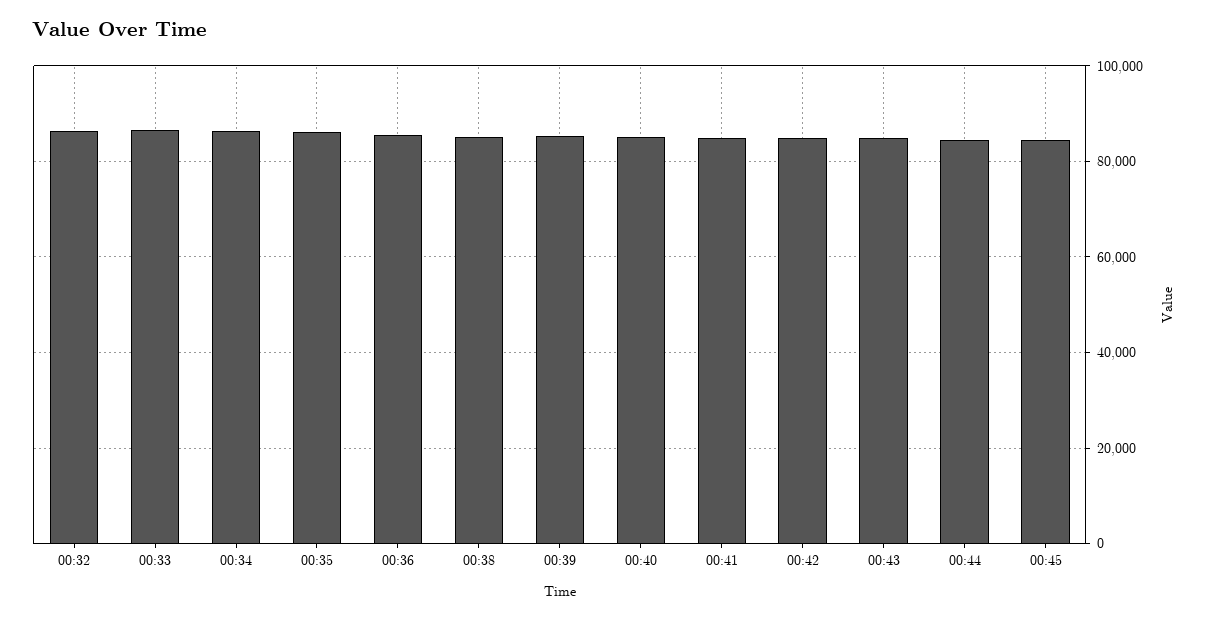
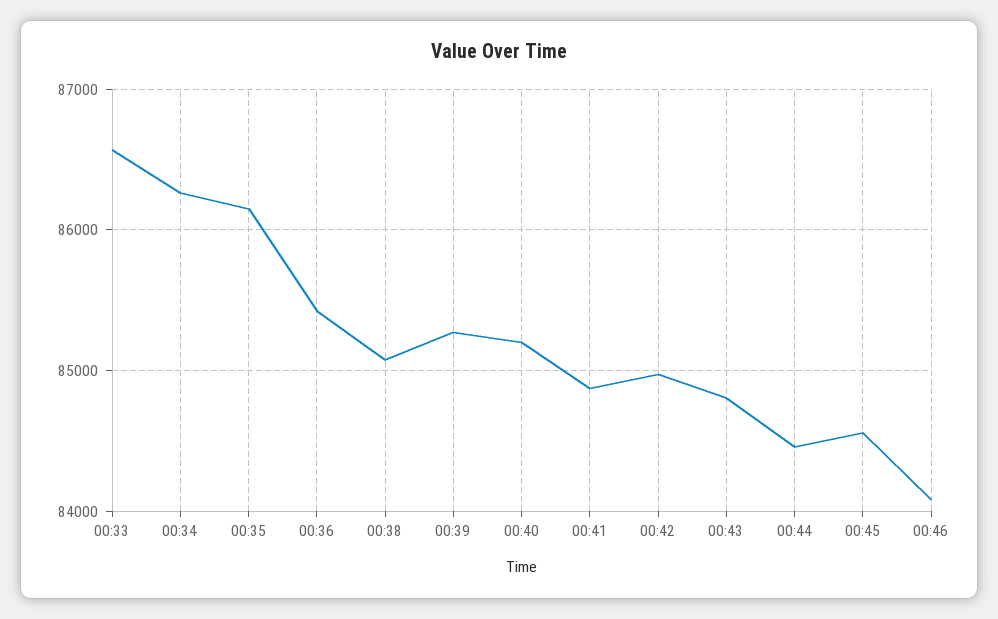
00:32: 86000 -> none
00:46: none -> 84100

